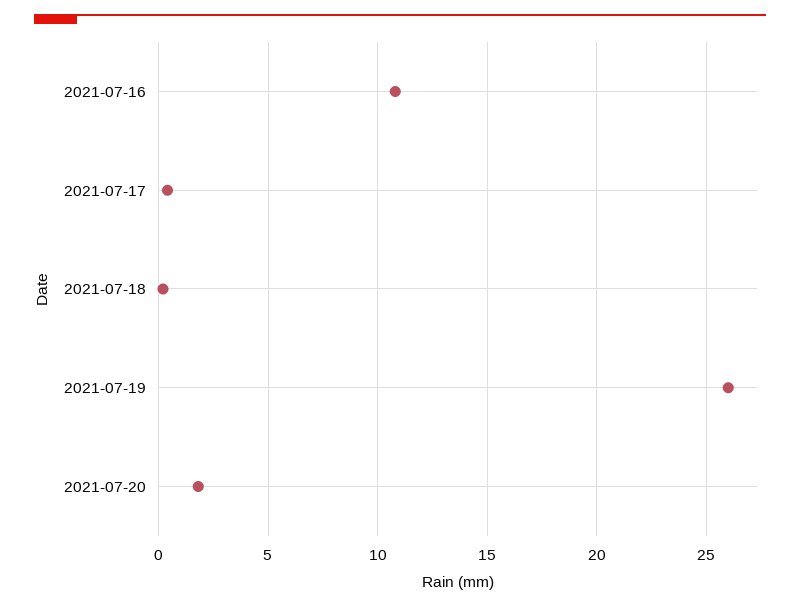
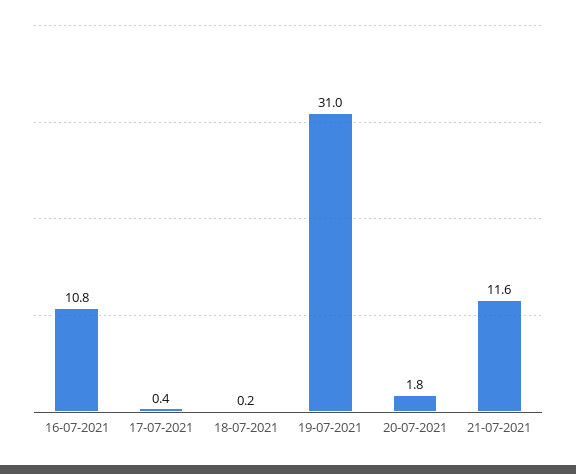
2021-07-19: 26 -> 31
21-07-2021: none -> 11.6

